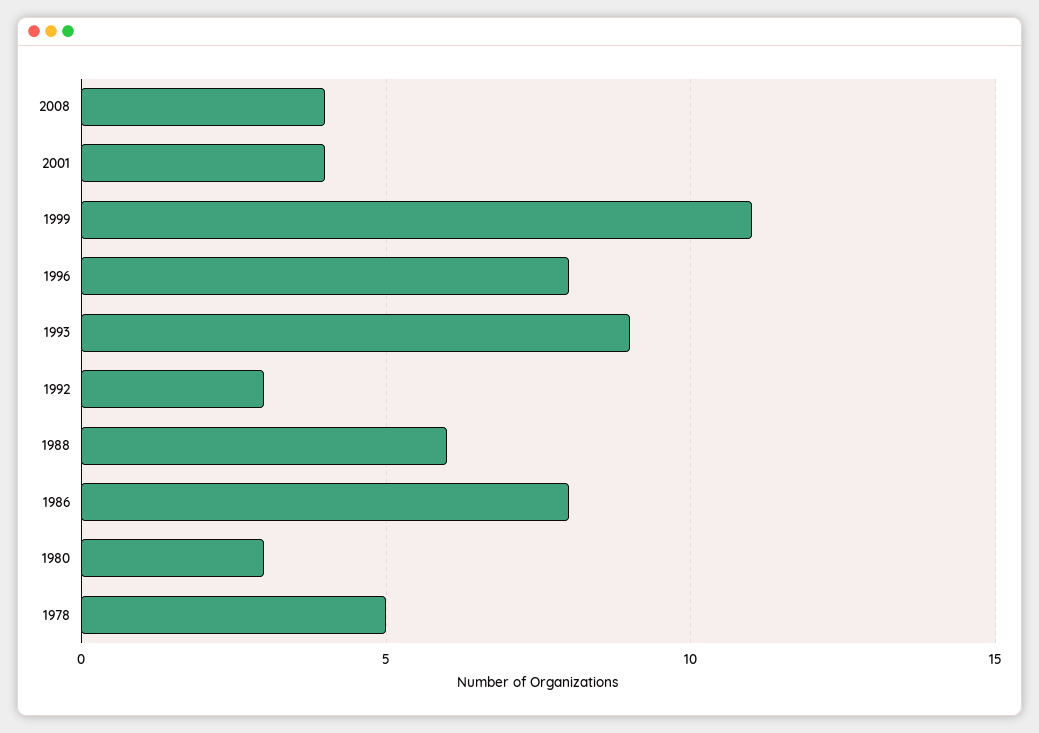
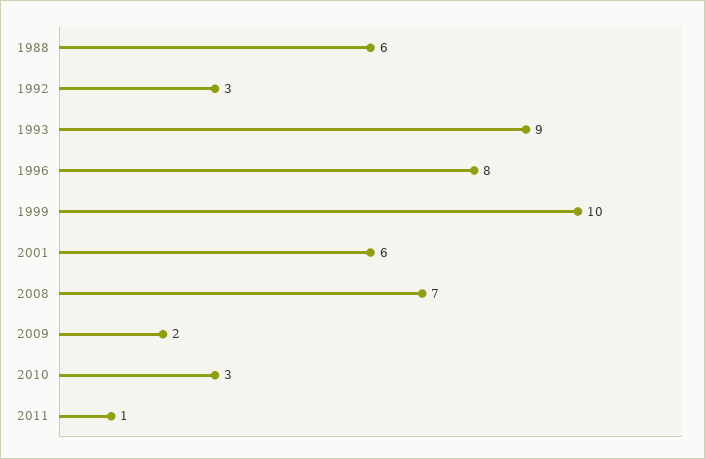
2008: 4 -> 7
2001: 4 -> 6
1999: 11 -> 10
1986: 8 -> none
1980: 3 -> none
1978: 5 -> none
2009: none -> 2
2010: none -> 3
2011: none -> 1

